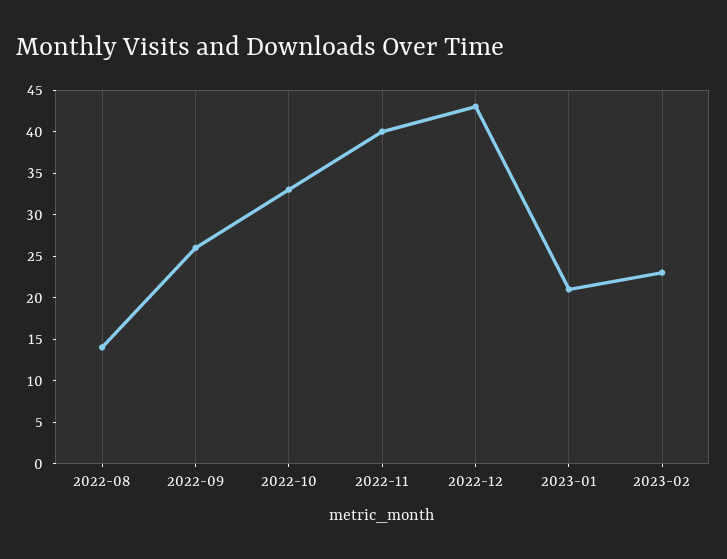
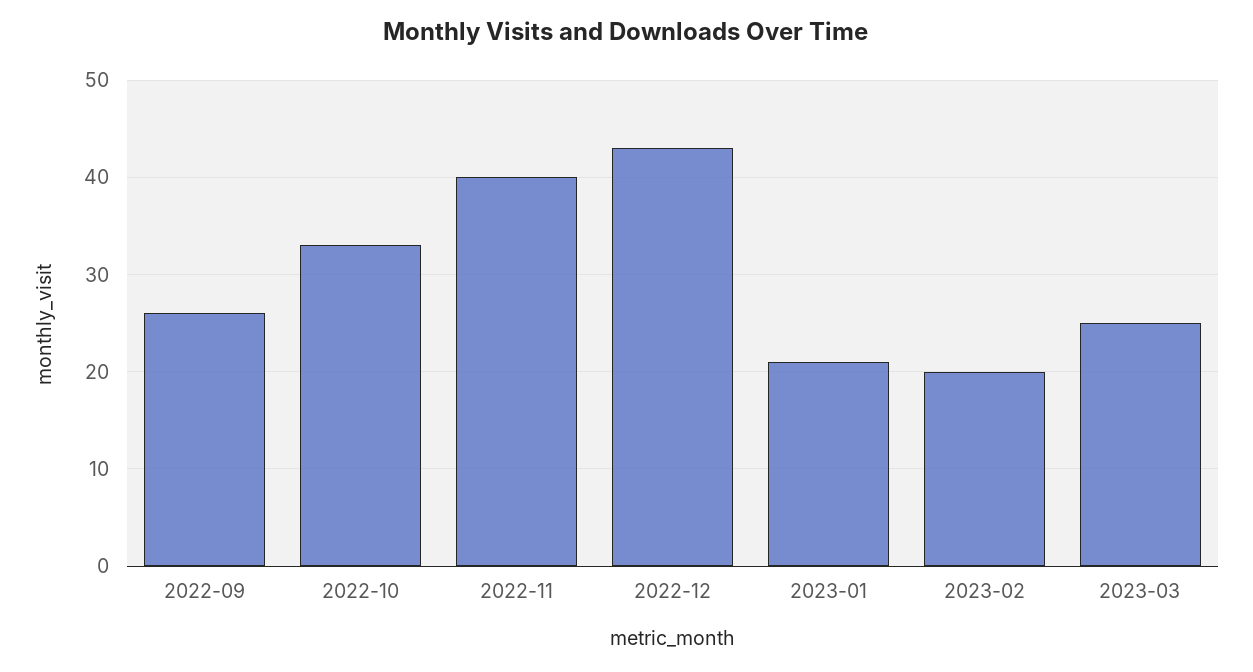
2022-08: 14 -> none
2023-02: 23 -> 20
2023-03: none -> 25

